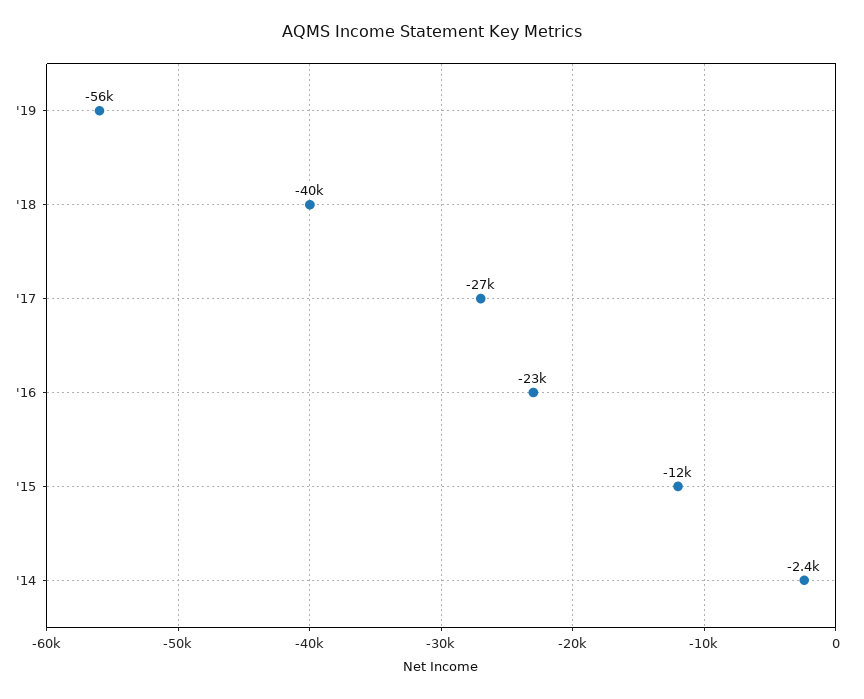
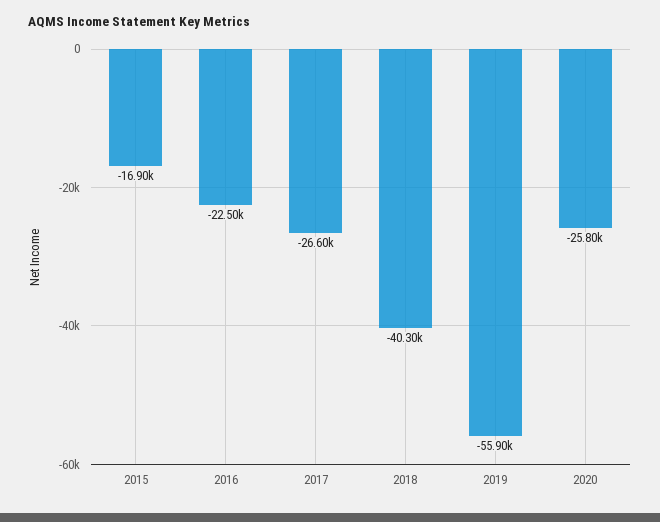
'15: -12000 -> -16900
'14: -2400 -> none
2020: none -> -25800

